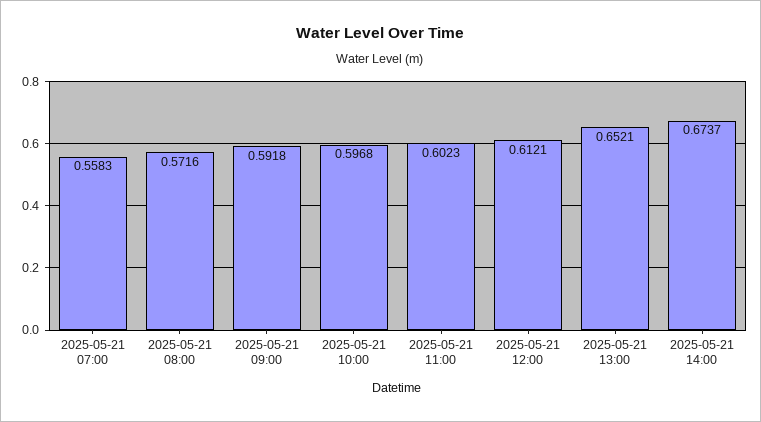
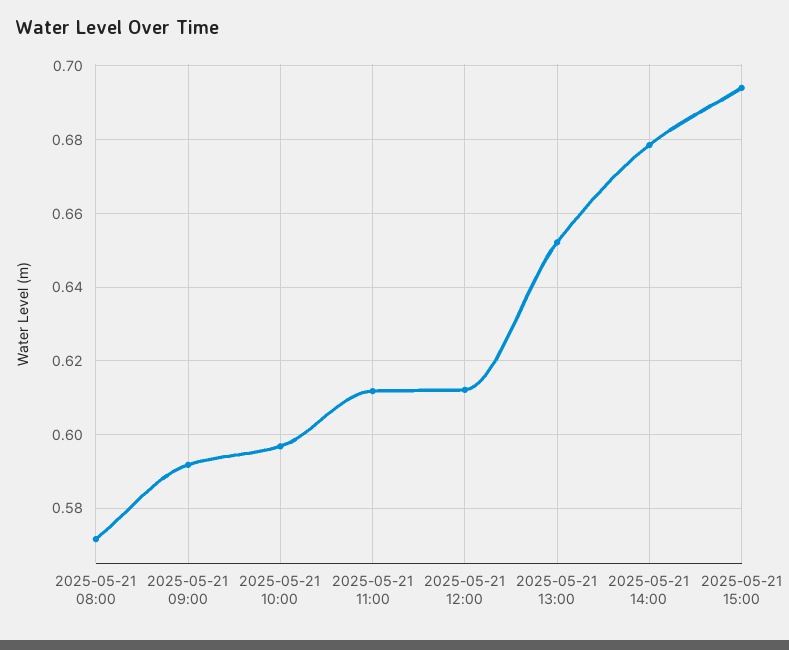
2025-05-21 07:00: 0.5583 -> none
2025-05-21 11:00: 0.6023 -> 0.612
2025-05-21 14:00: 0.6737 -> 0.678
2025-05-21 15:00: none -> 0.694

